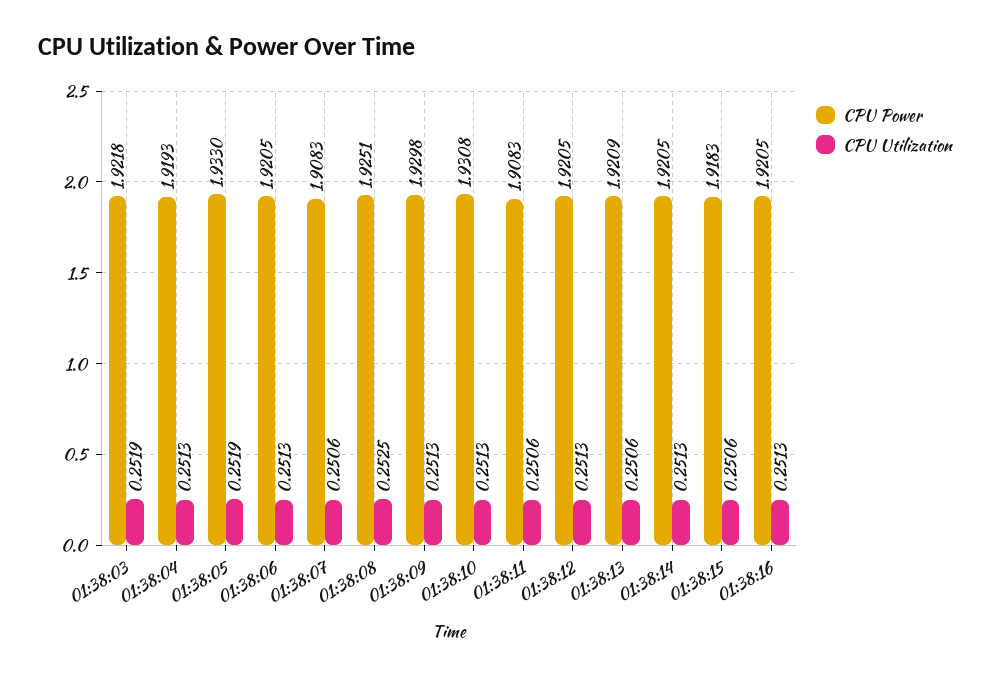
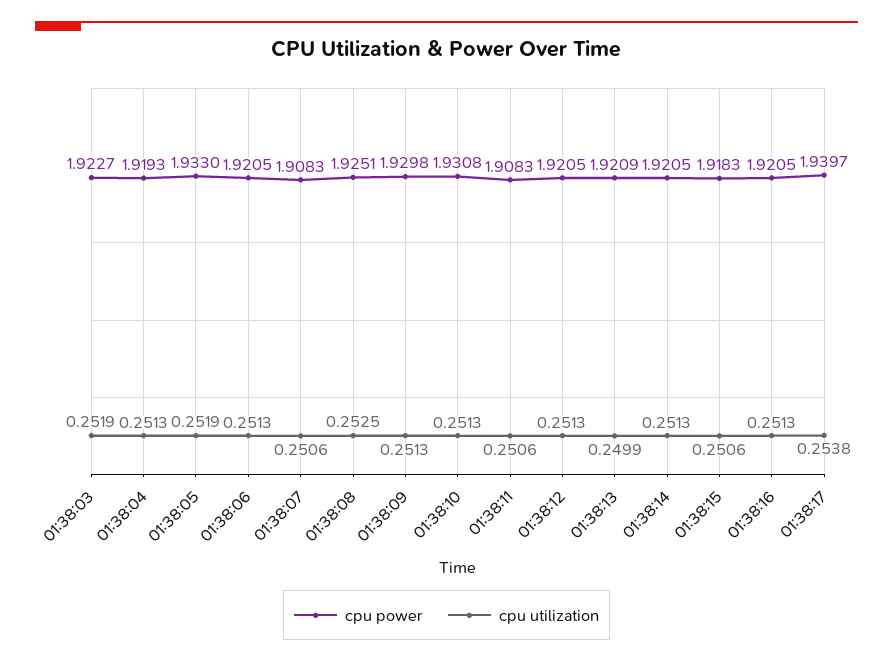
CPU Power, 01:38:03: 1.9218 -> 1.9227
CPU Utilization, 01:38:13: 0.2506 -> 0.2499
CPU Power, 01:38:17: none -> 1.9397
CPU Utilization, 01:38:17: none -> 0.2538

